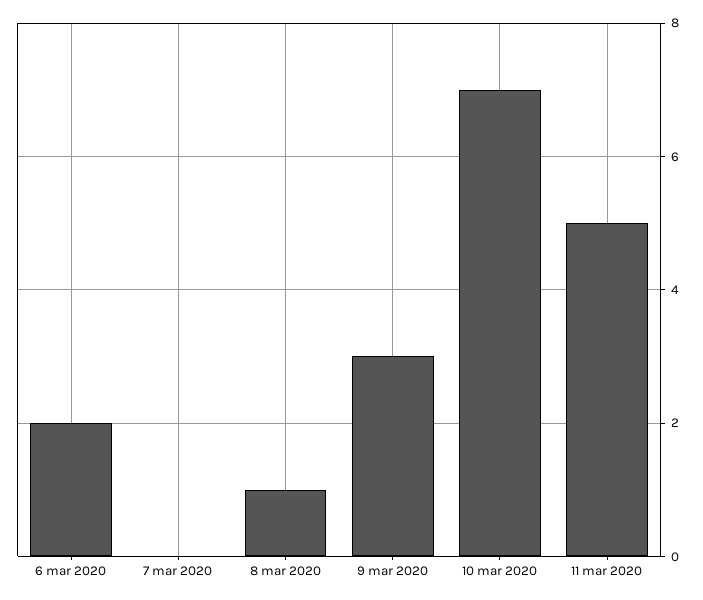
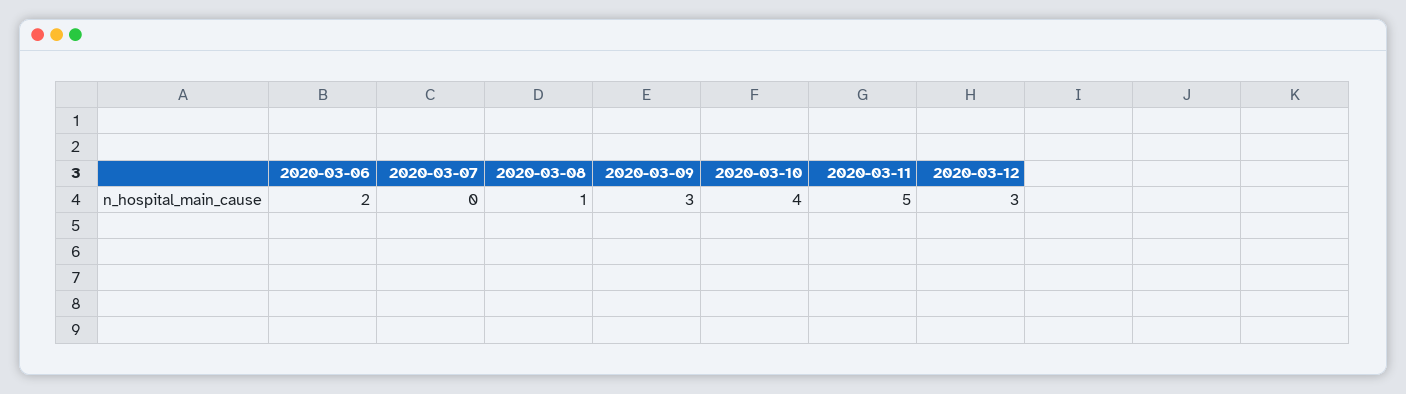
10 mar 2020: 7 -> 4
2020-03-12: none -> 3

